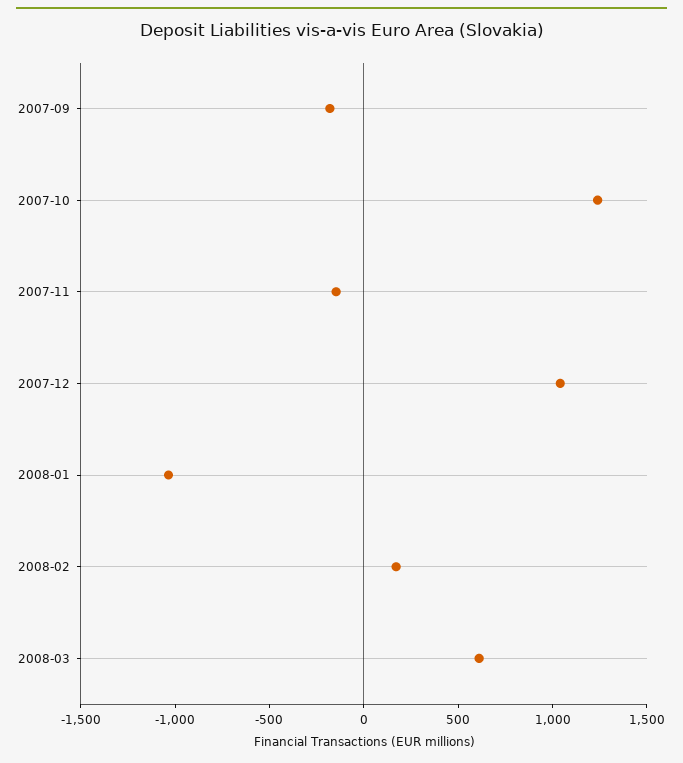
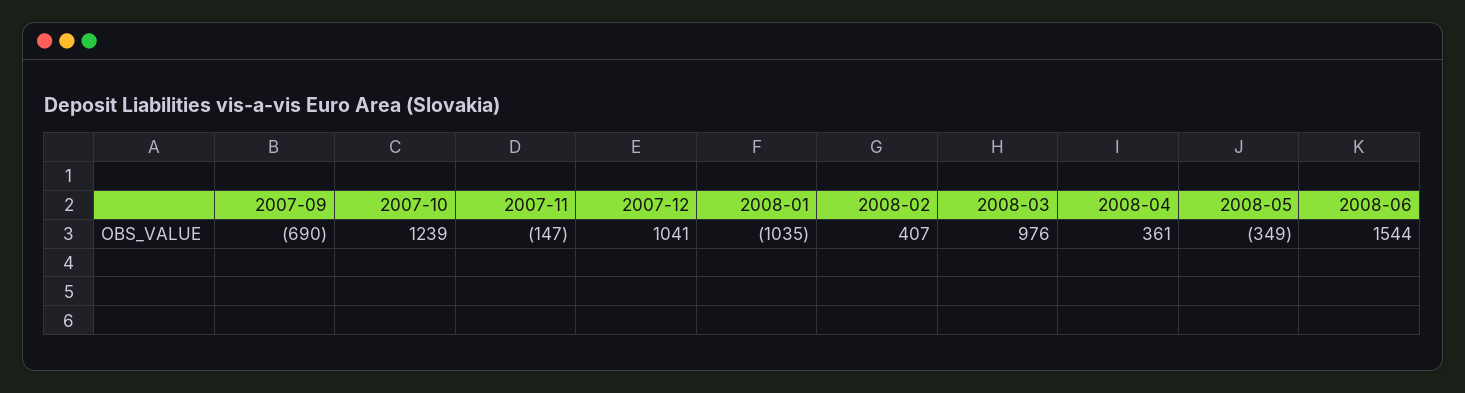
2007-09: -200 -> -690
2008-02: 200 -> 407
2008-03: 600 -> 976
2008-04: none -> 361
2008-05: none -> -349
2008-06: none -> 1544

